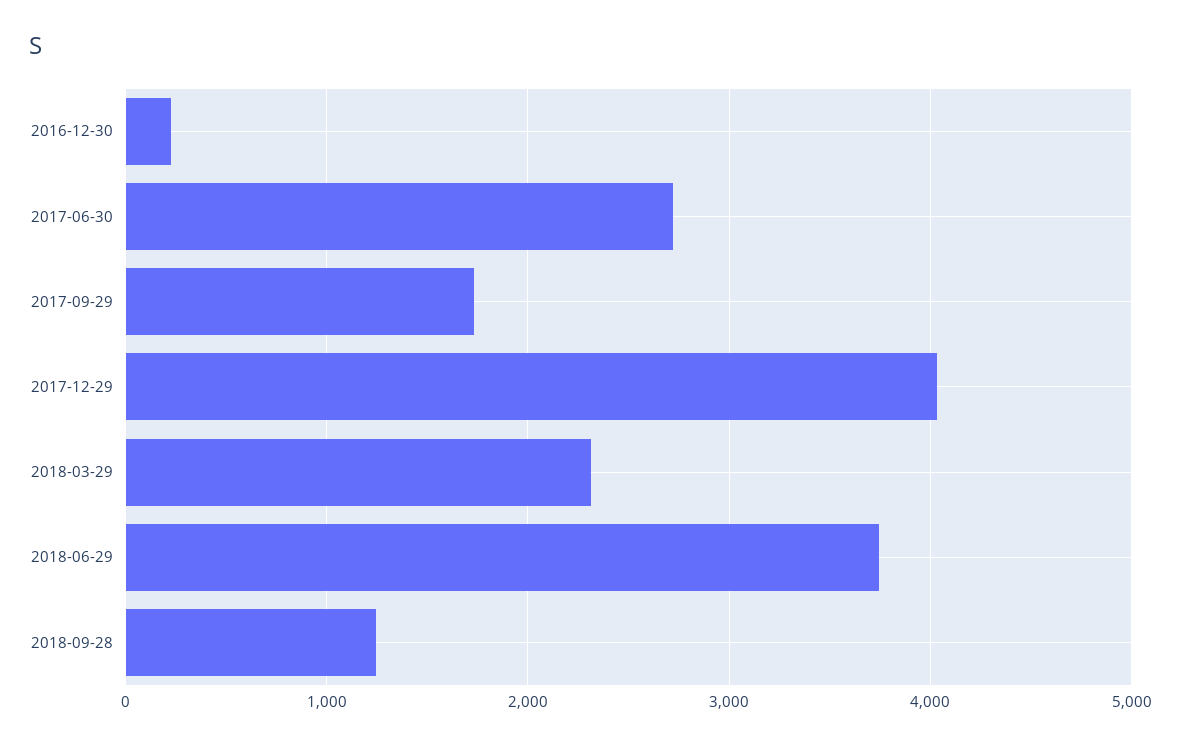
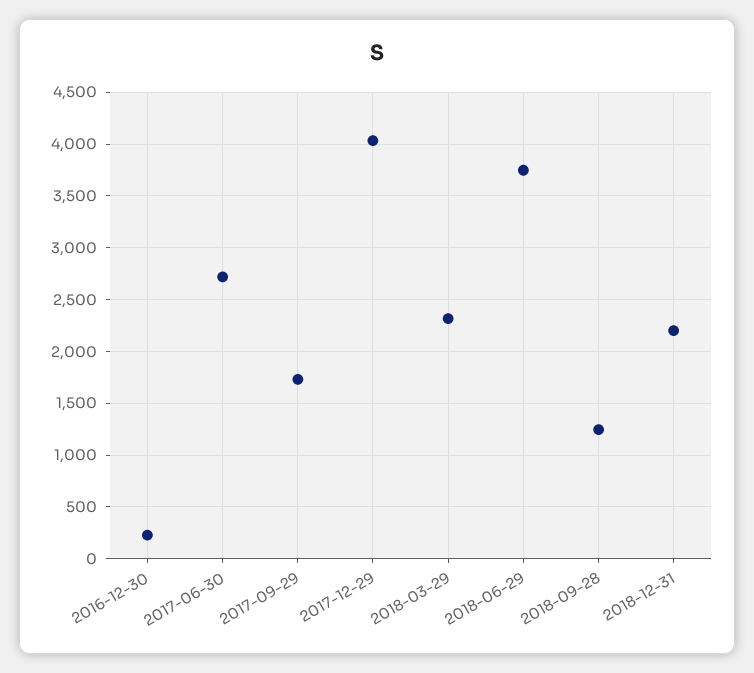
2018-12-31: none -> 2200

